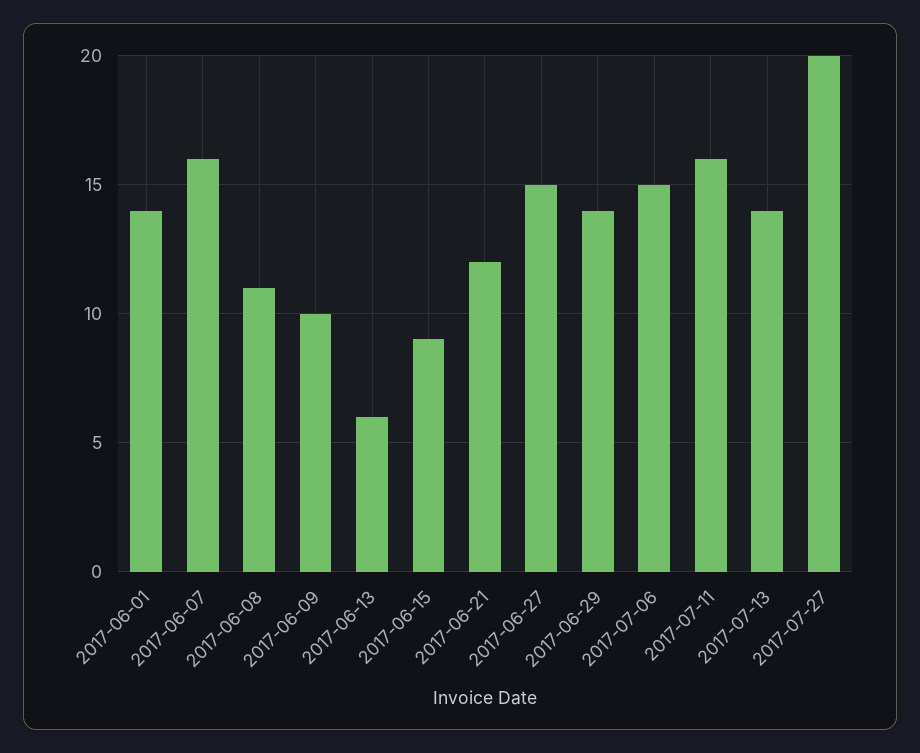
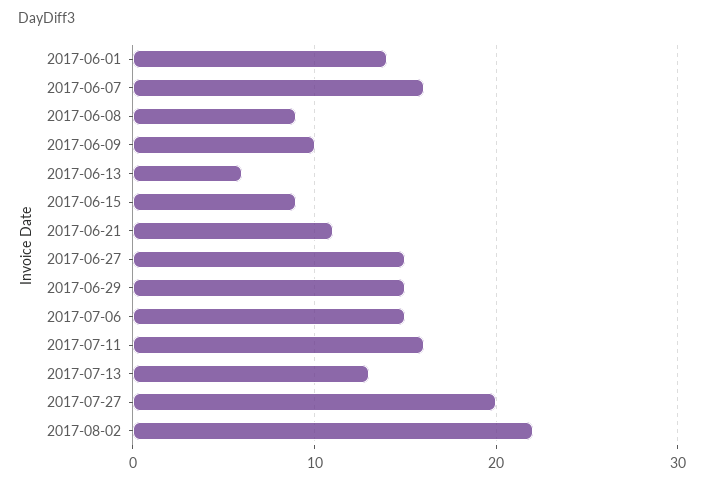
2017-06-08: 11 -> 9
2017-06-21: 12 -> 11
2017-06-29: 14 -> 15
2017-07-13: 14 -> 13
2017-08-02: none -> 22

